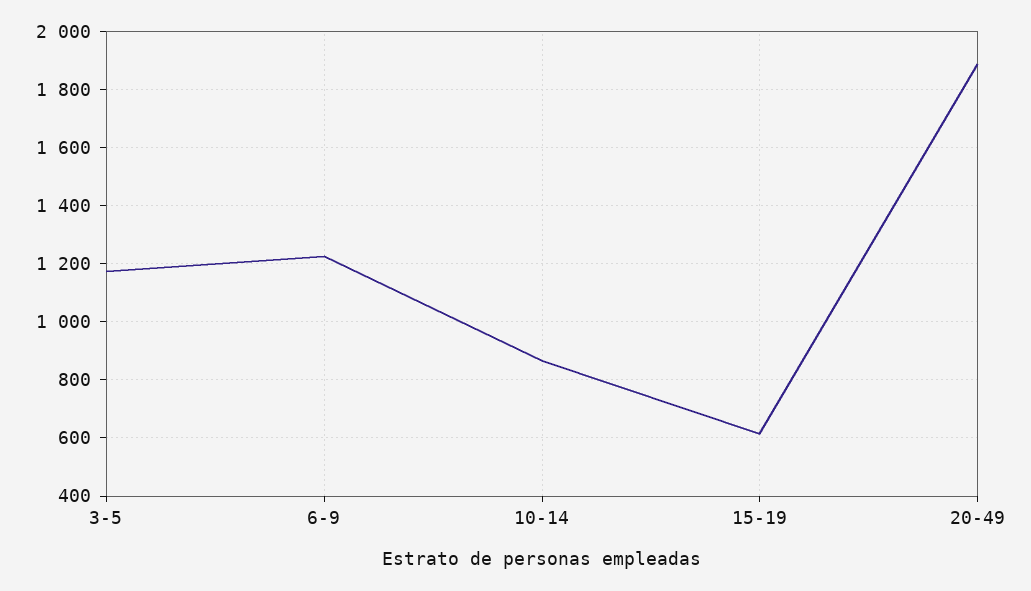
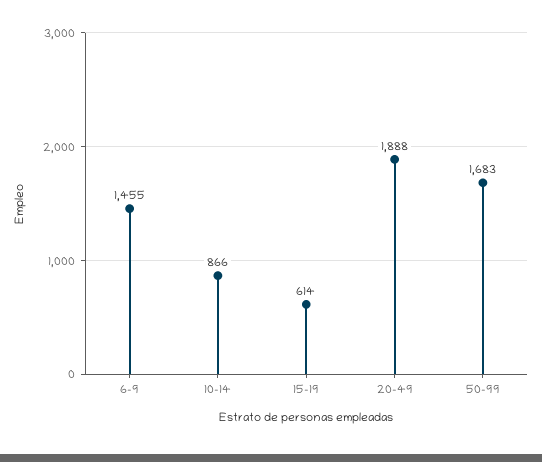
3-5: 1175 -> none
6-9: 1225 -> 1455
50-99: none -> 1683

